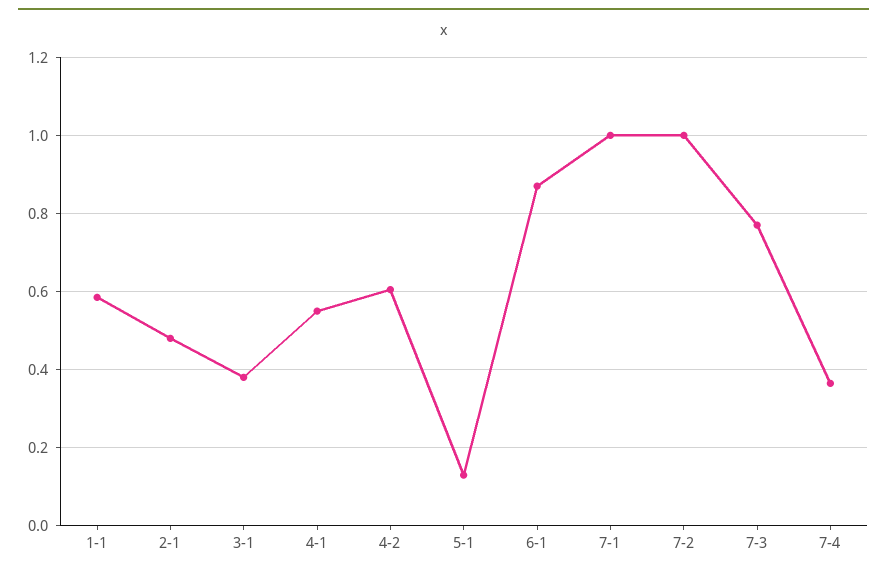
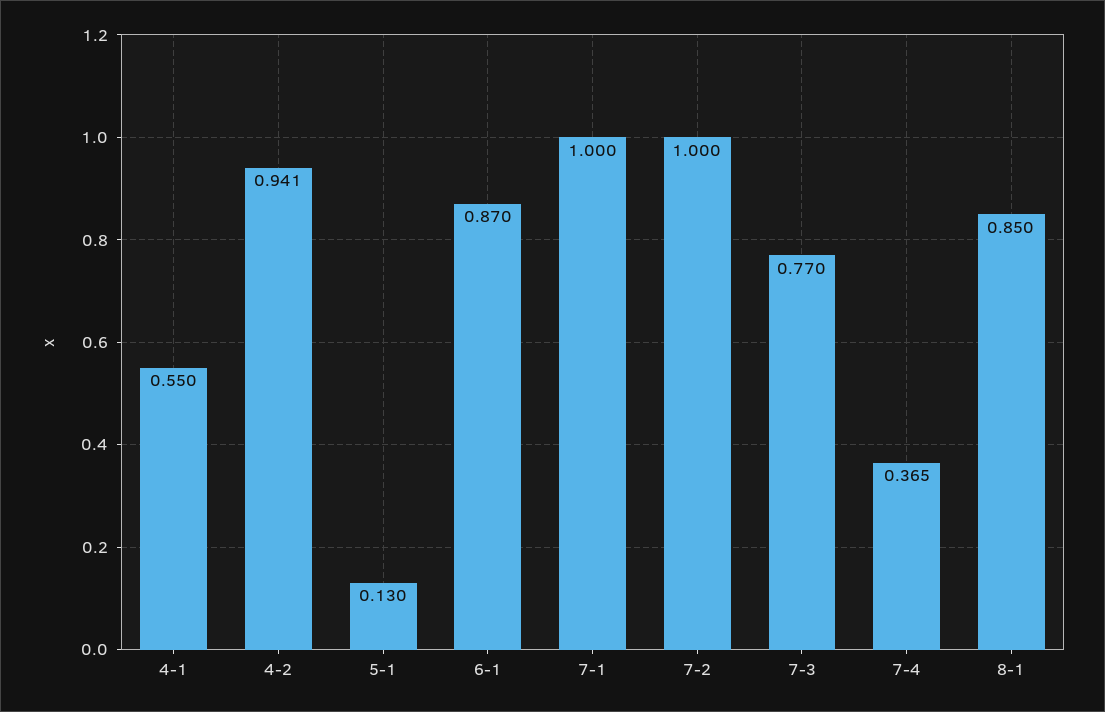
1-1: 0.58 -> none
2-1: 0.48 -> none
3-1: 0.38 -> none
4-2: 0.6 -> 0.941
8-1: none -> 0.85

